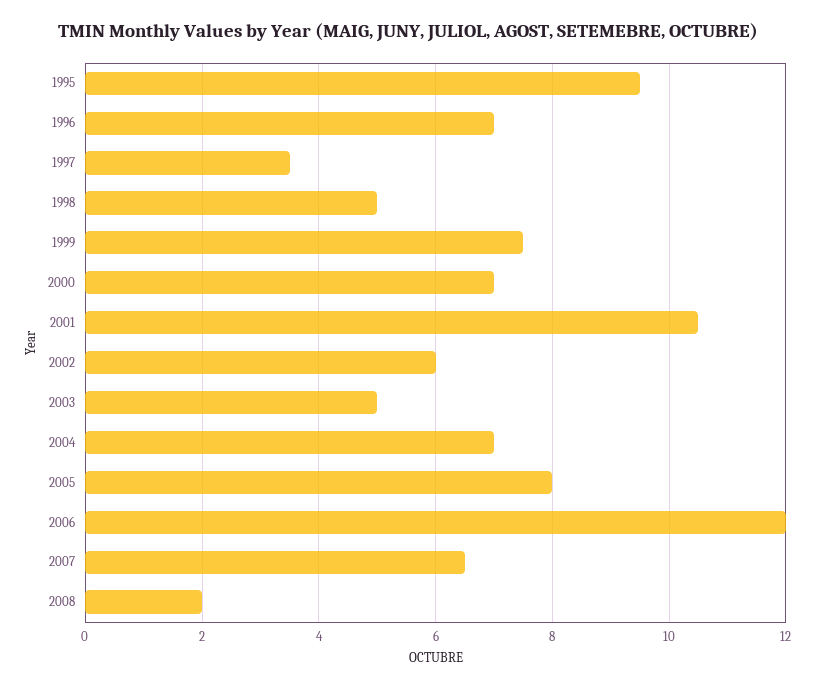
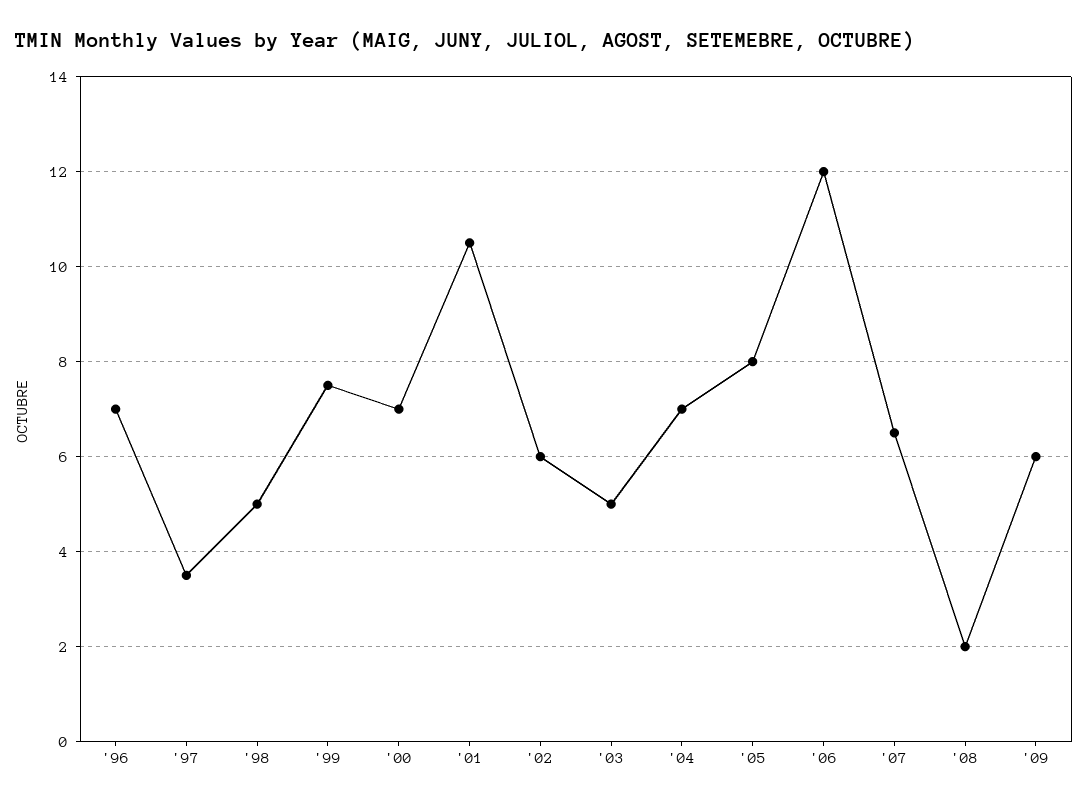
1995: 9.5 -> none
'09: none -> 6

